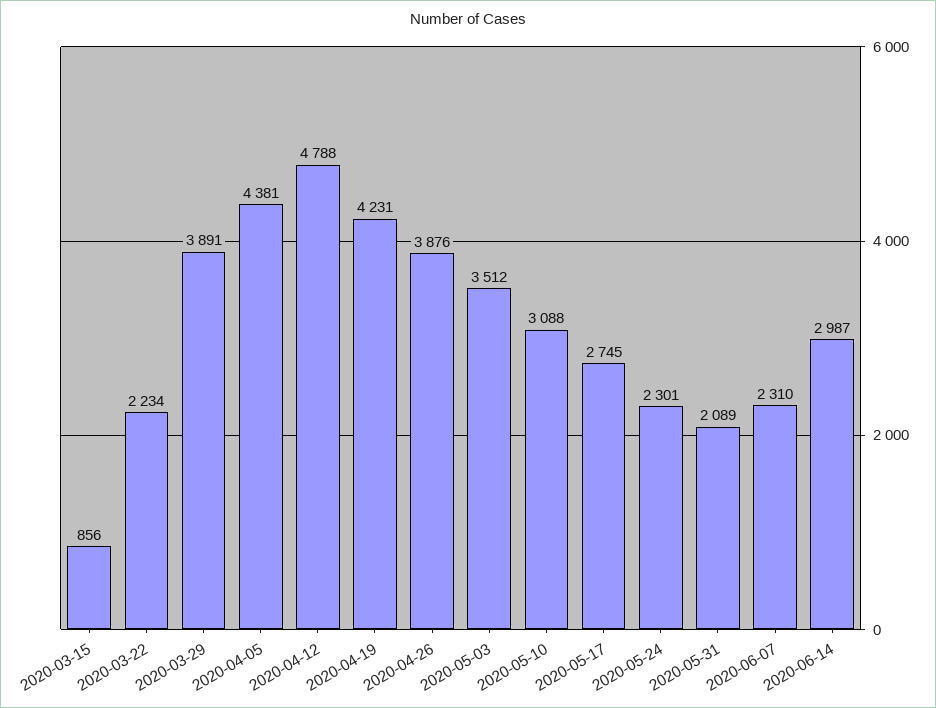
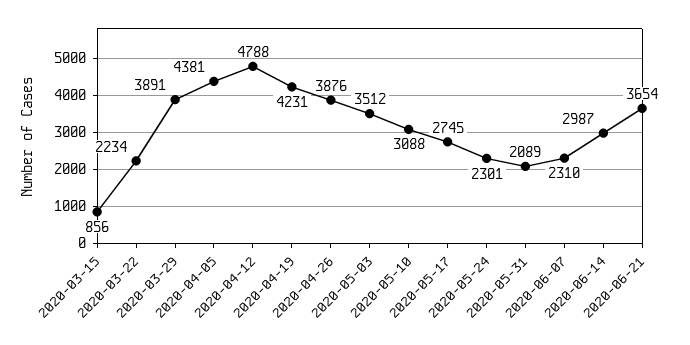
2020-06-21: none -> 3654

